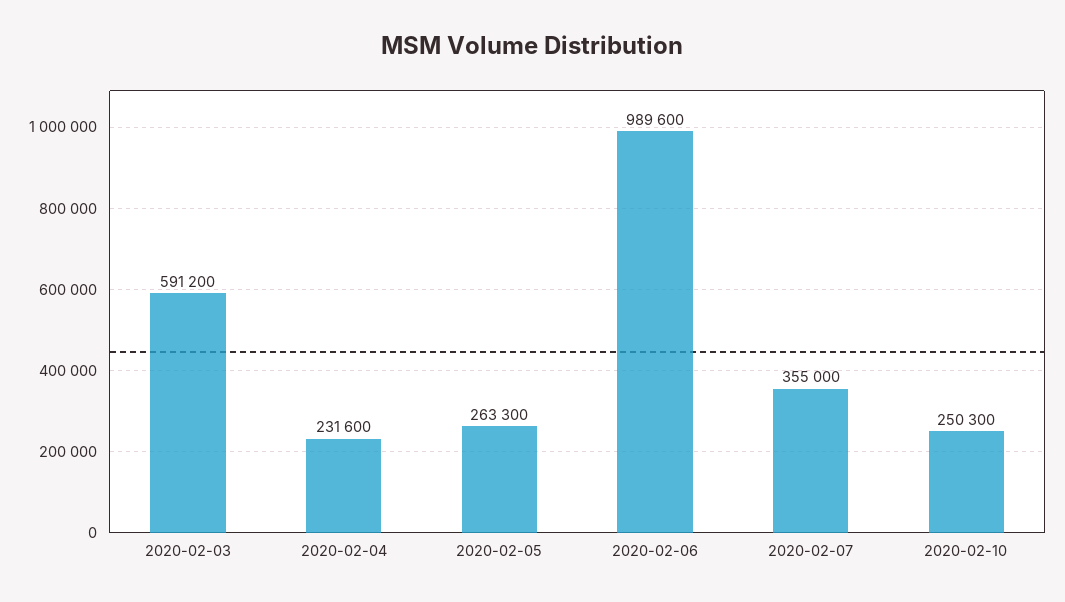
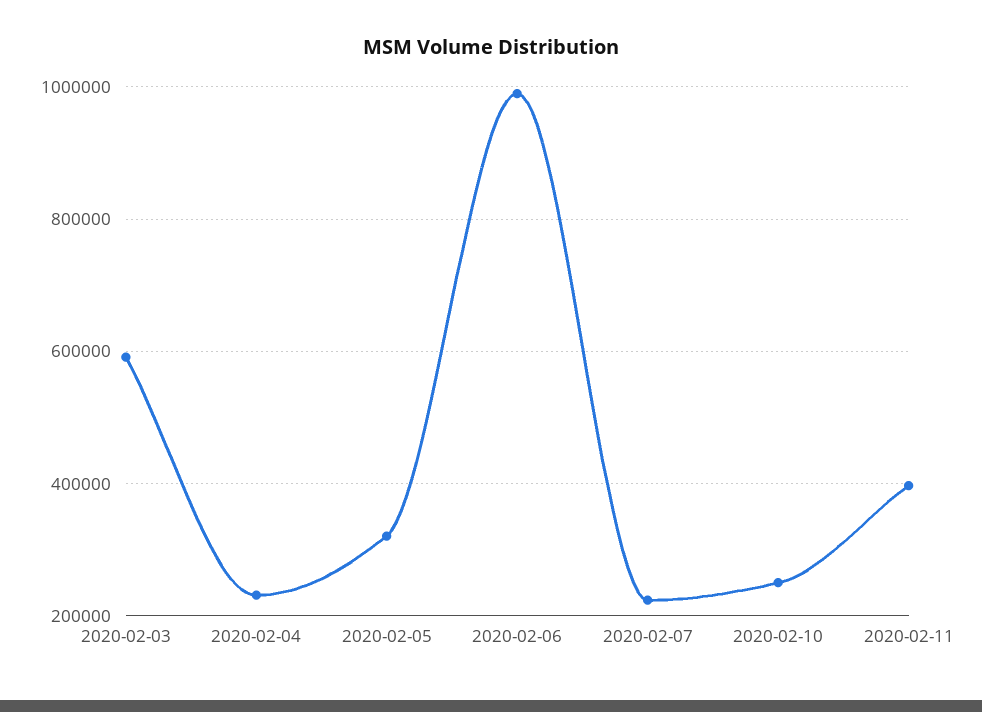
2020-02-05: 263300 -> 320000
2020-02-07: 355000 -> 220000
2020-02-11: none -> 400000

